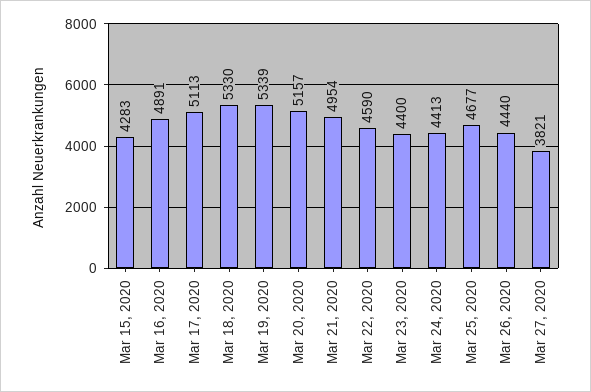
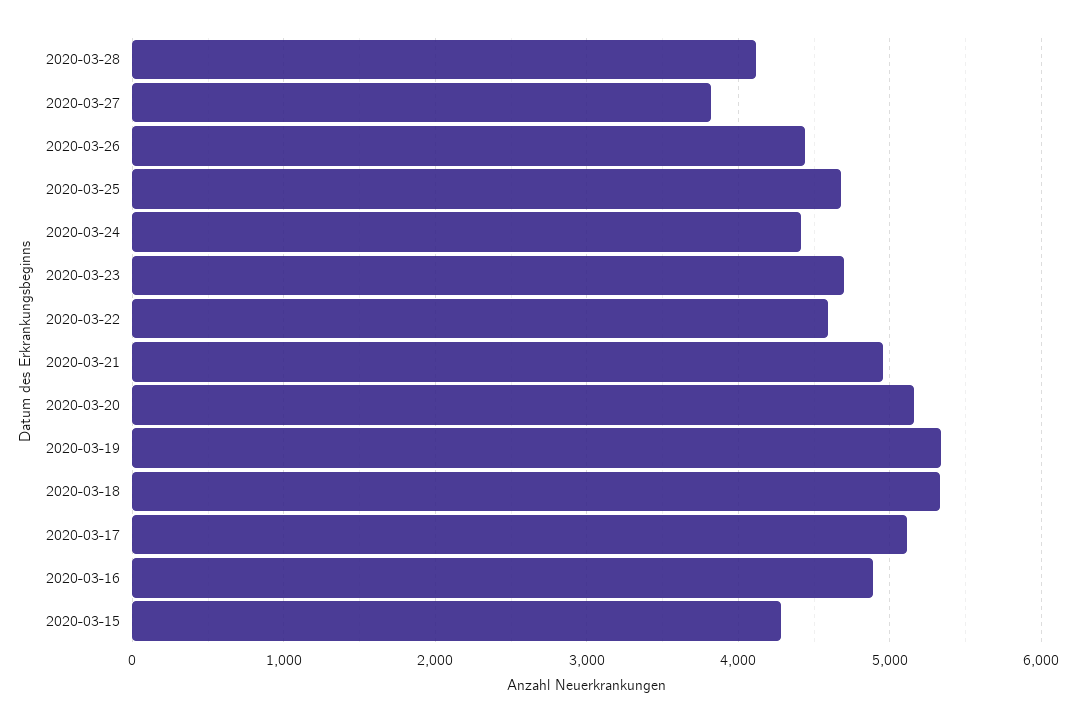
Mar 23, 2020: 4400 -> 4700
2020-03-28: none -> 4100

